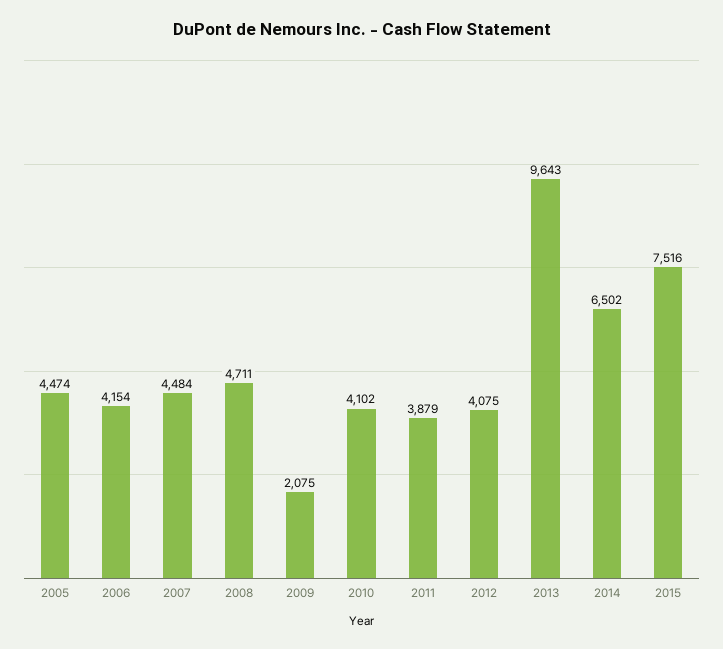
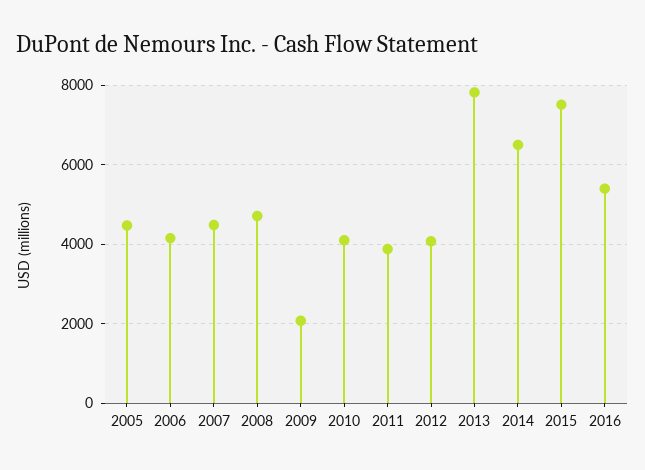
2013: 9643 -> 7800
2016: none -> 5400

